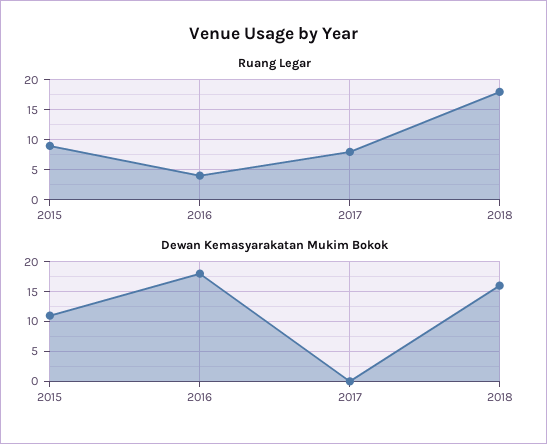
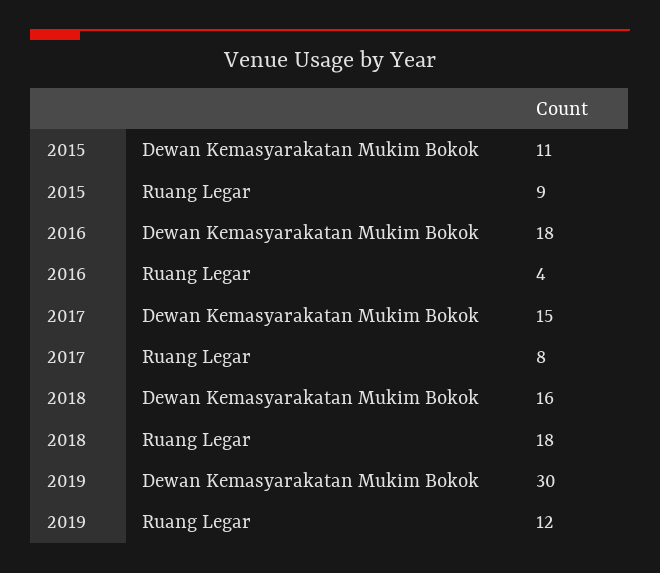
Dewan Kemasyarakatan Mukim Bokok, 2017: 0 -> 15
Dewan Kemasyarakatan Mukim Bokok, 2019: none -> 30
Ruang Legar, 2019: none -> 12

